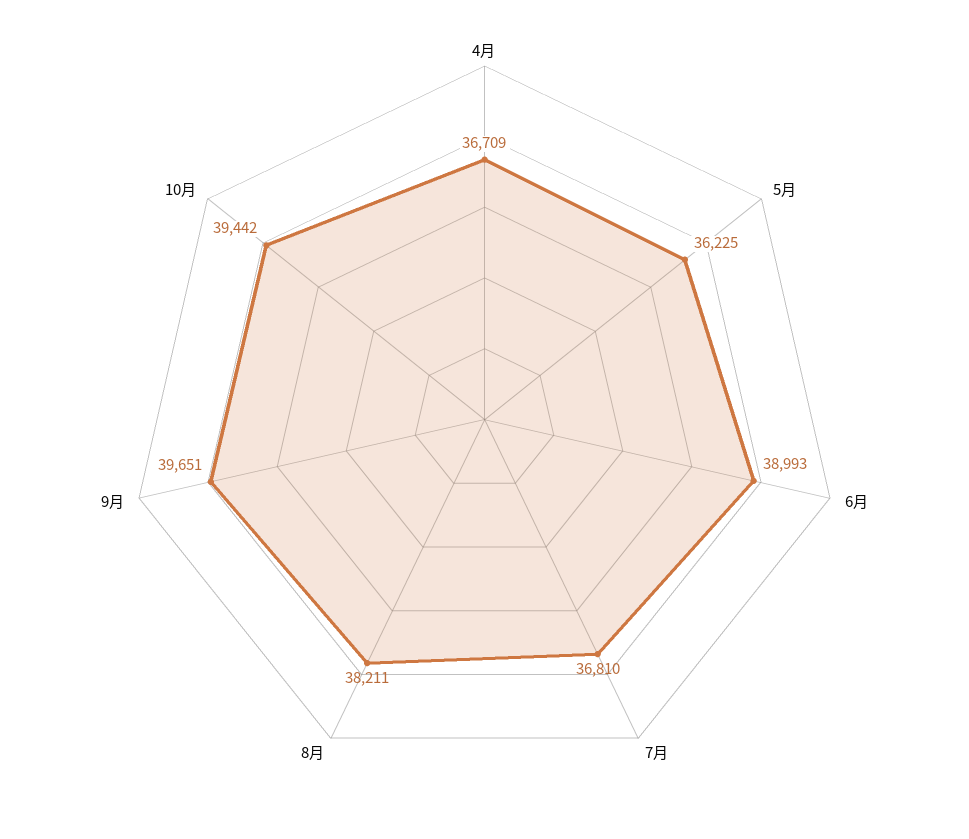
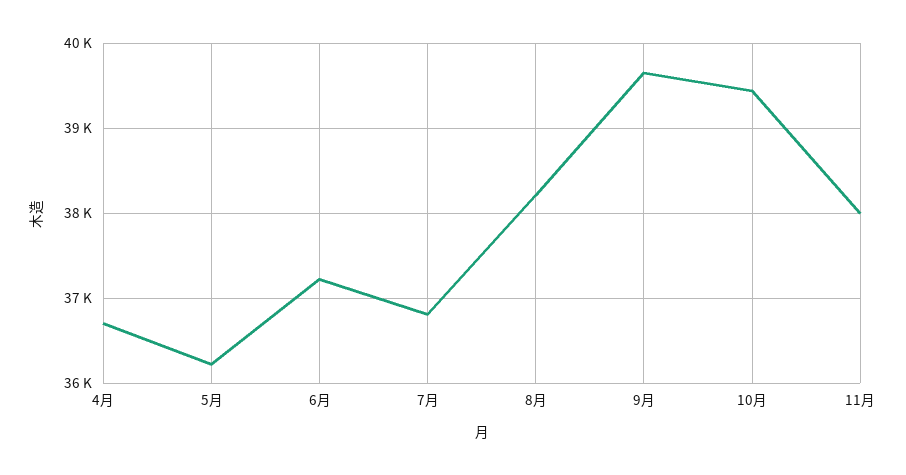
6月: 38993 -> 37200
11月: none -> 38000

